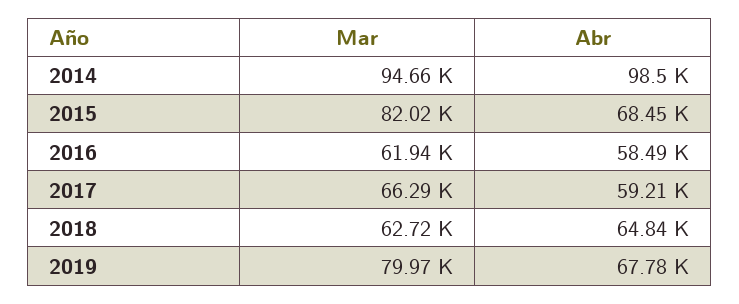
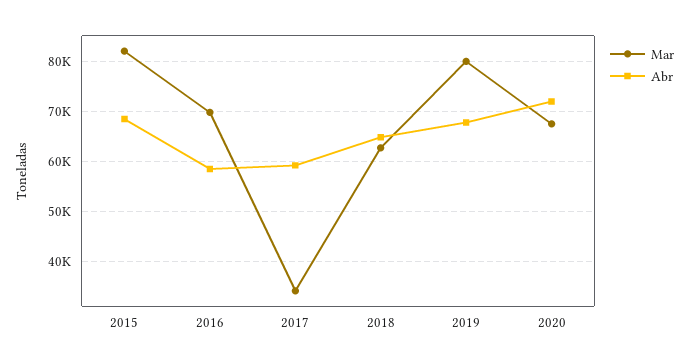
Mar, 2014: 94660 -> none
Abr, 2014: 98500 -> none
Mar, 2016: 61940 -> 70000
Mar, 2017: 66290 -> 34000
Mar, 2020: none -> 68000
Abr, 2020: none -> 72000

